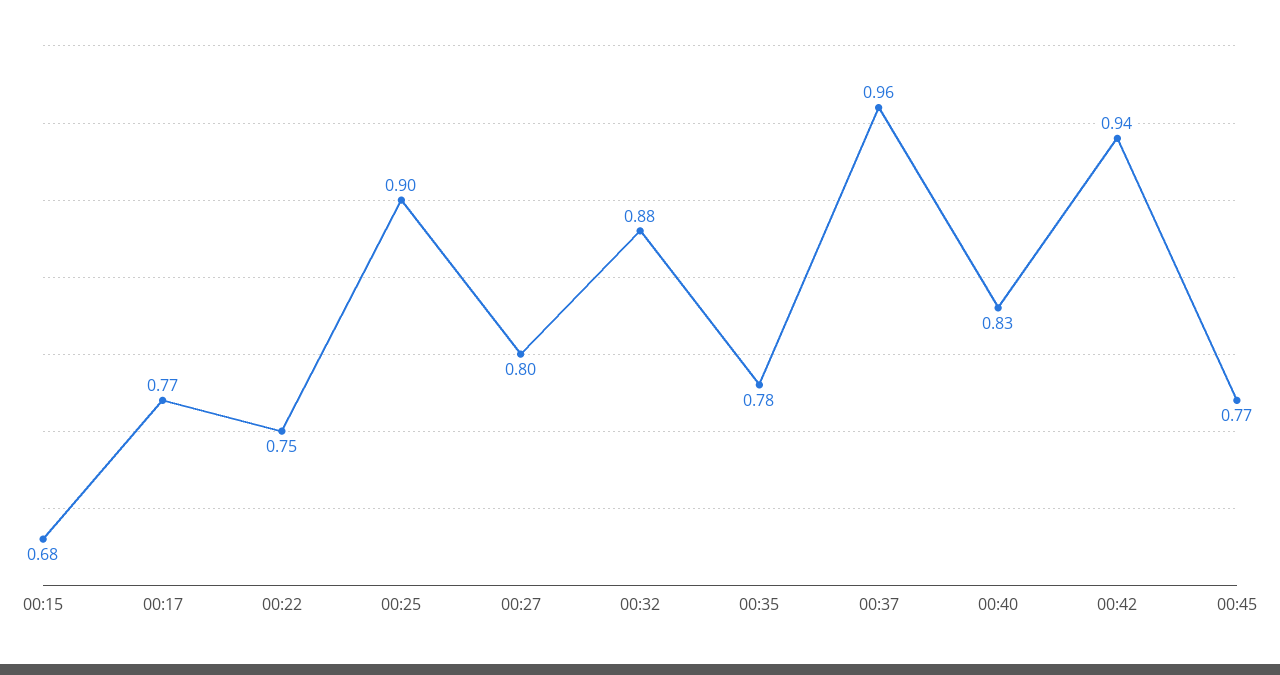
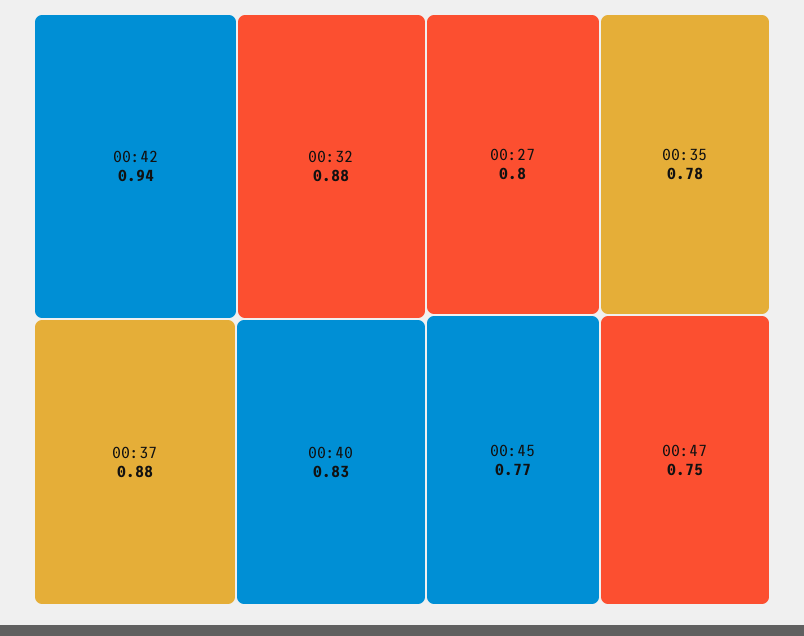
00:15: 0.68 -> none
00:17: 0.77 -> none
00:22: 0.75 -> none
00:25: 0.9 -> none
00:37: 0.96 -> 0.88
00:47: none -> 0.75

